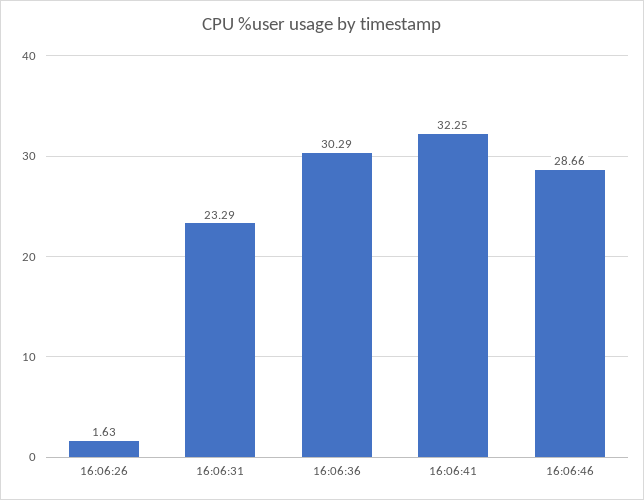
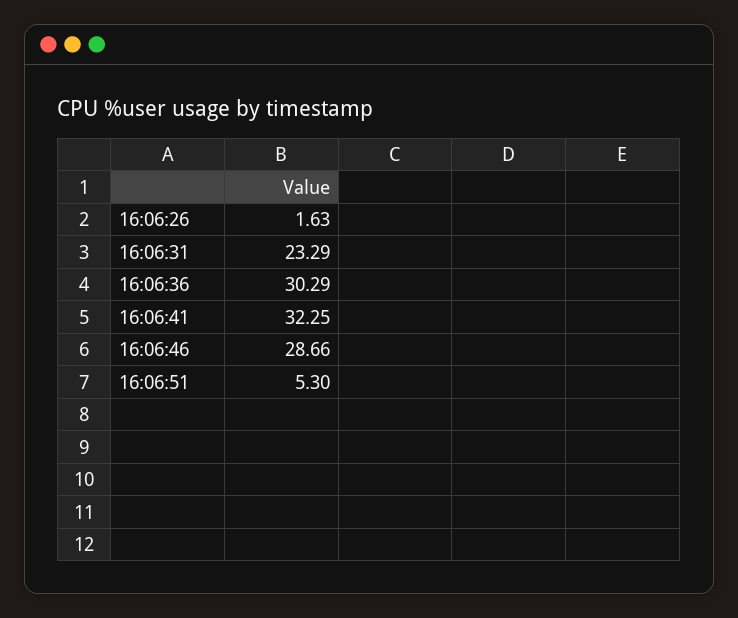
16:06:51: none -> 5.3

